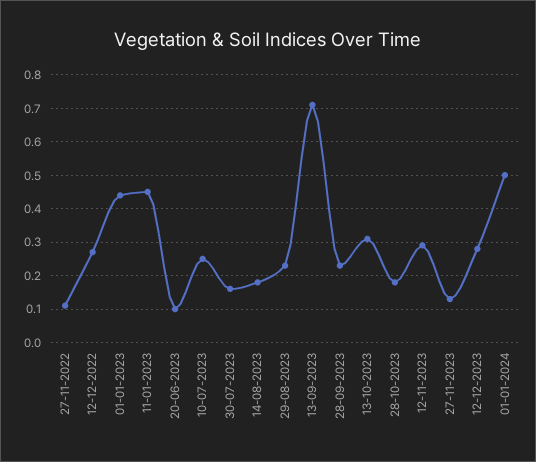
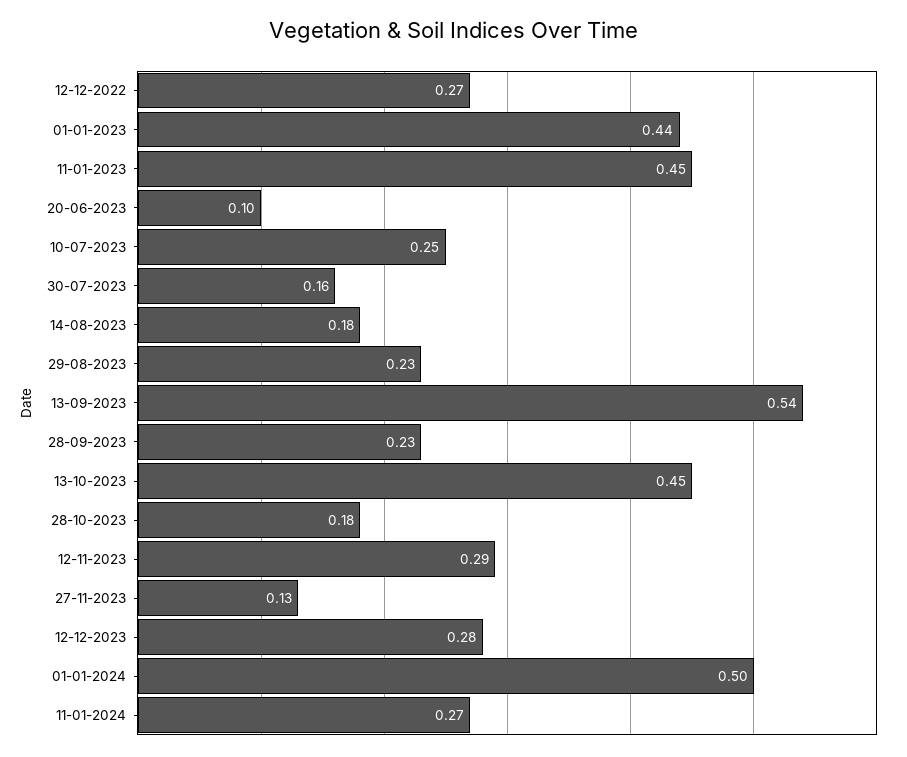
27-11-2022: 0.1 -> none
13-09-2023: 0.7 -> 0.54
13-10-2023: 0.3 -> 0.45
11-01-2024: none -> 0.27

